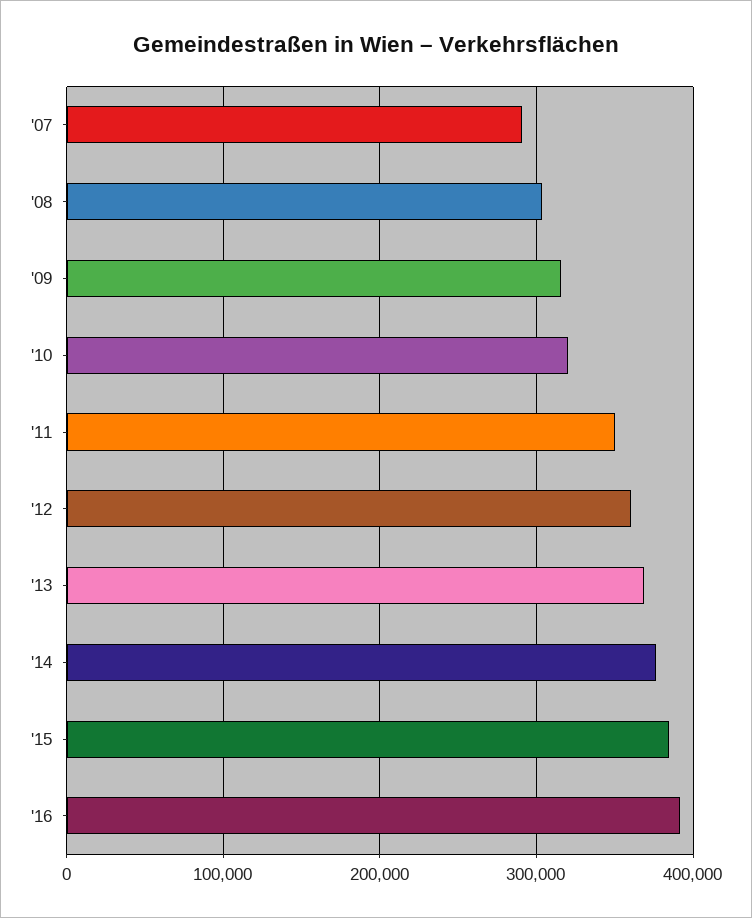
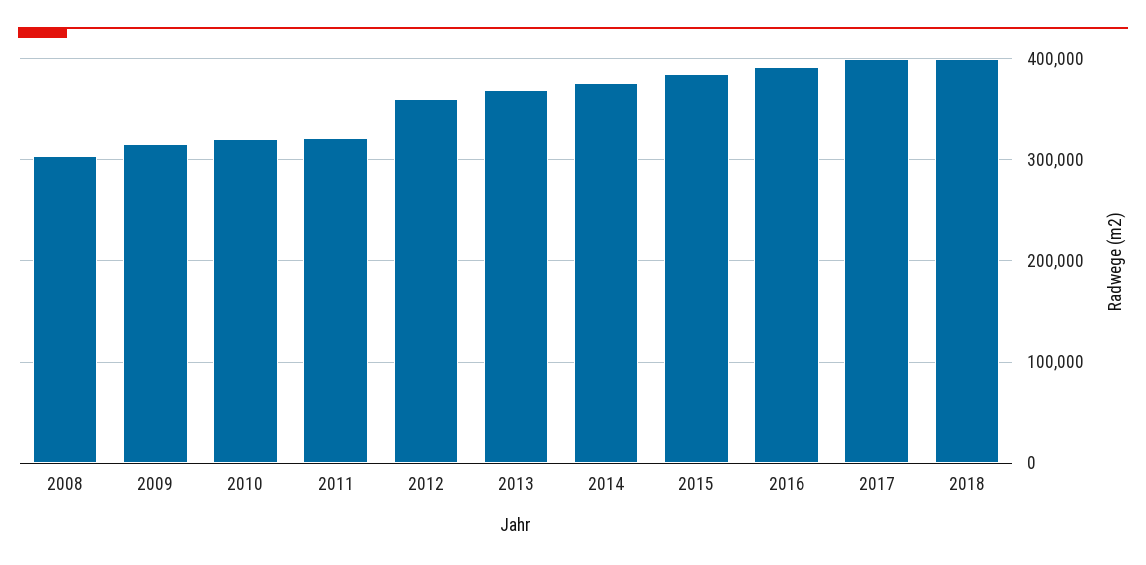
'07: 290000 -> none
'11: 350000 -> 320000
2017: none -> 400000
2018: none -> 400000

